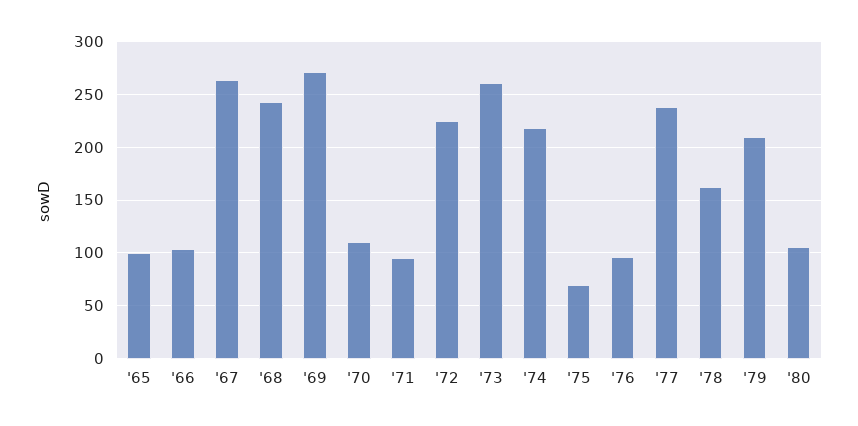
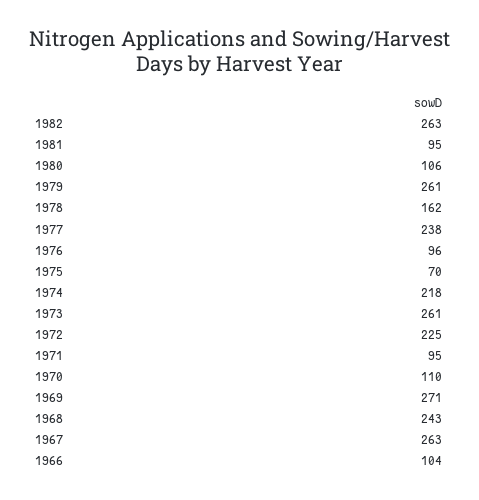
'65: 100 -> none
'79: 210 -> 261
1982: none -> 263
1981: none -> 95

